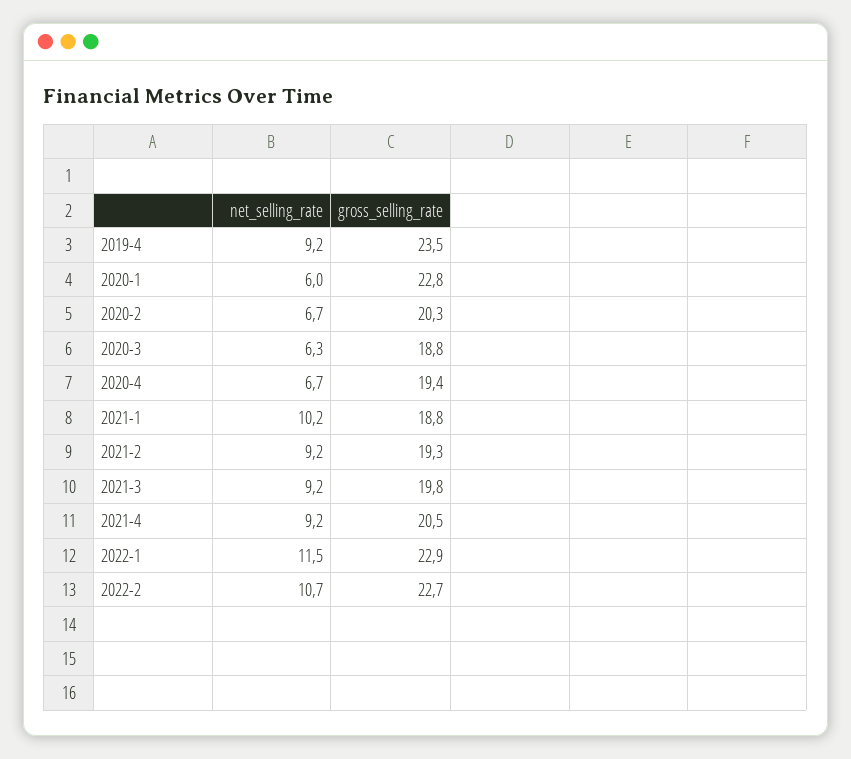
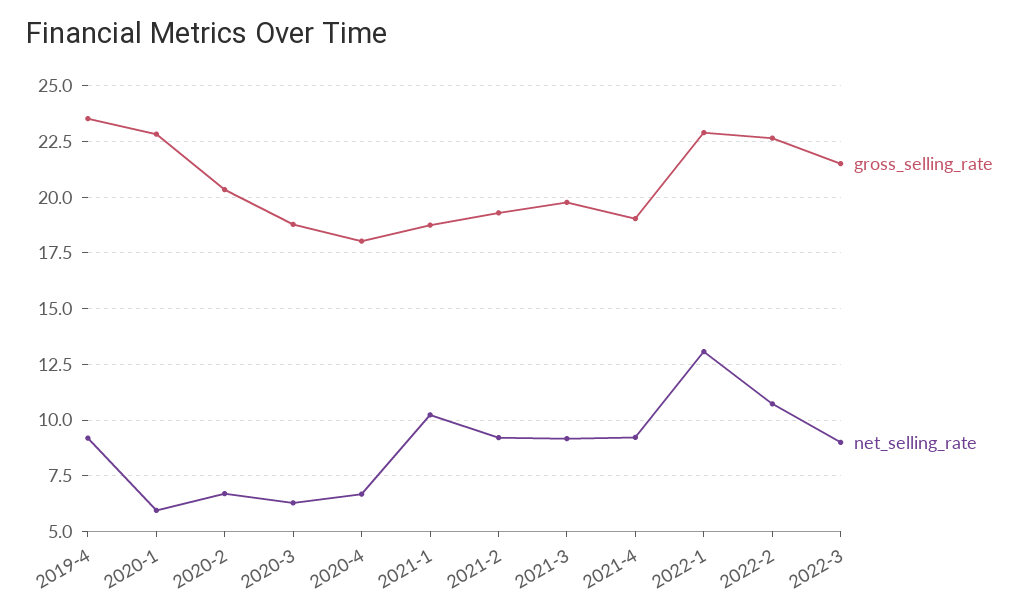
gross_selling_rate, 2020-4: 19.4 -> 18
gross_selling_rate, 2021-4: 20.5 -> 19
net_selling_rate, 2022-1: 11.5 -> 13
gross_selling_rate, 2022-3: none -> 21.5
net_selling_rate, 2022-3: none -> 9

